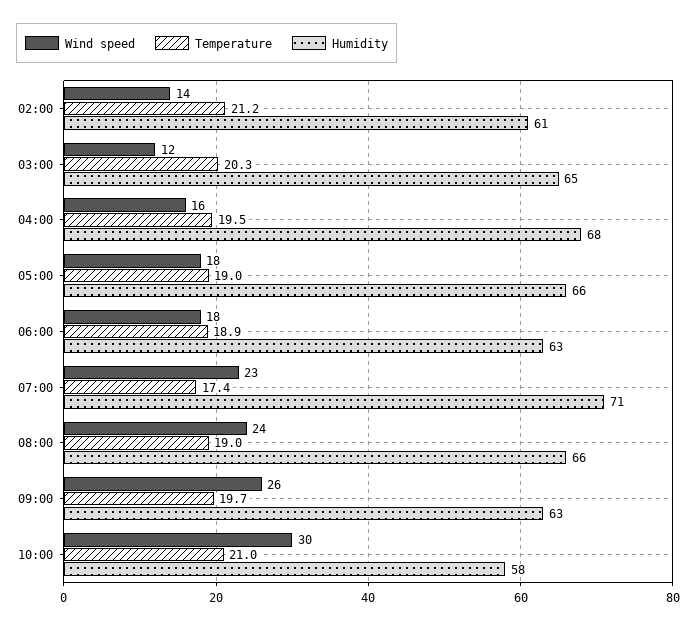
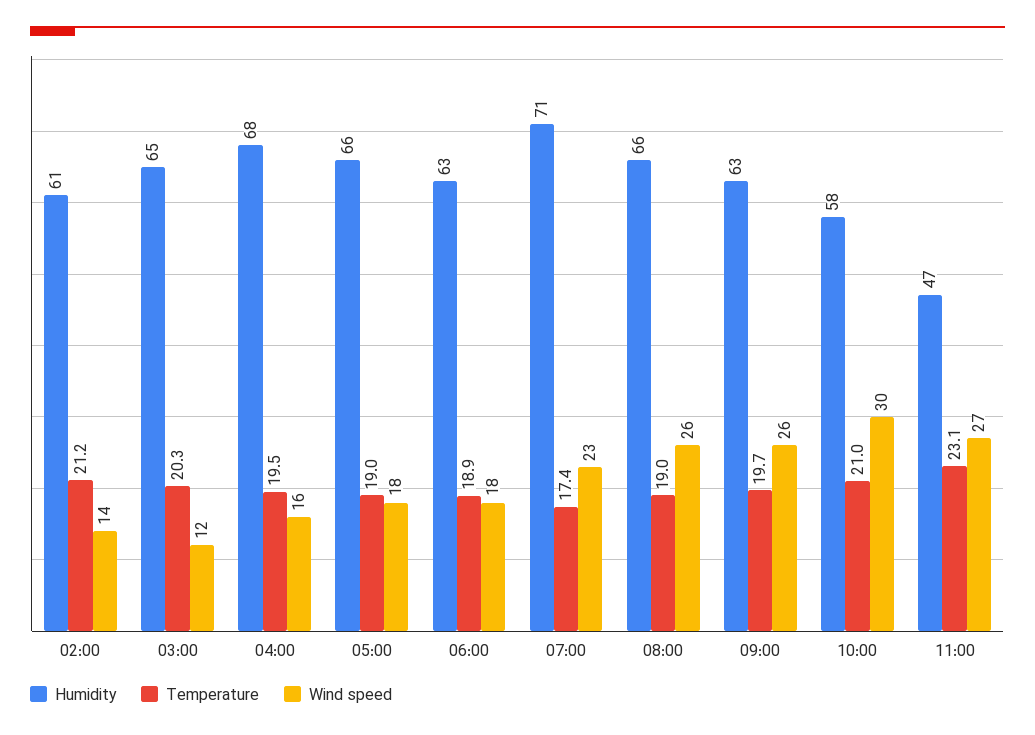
Wind speed, 08:00: 24 -> 26
Humidity, 11:00: none -> 47
Temperature, 11:00: none -> 23.1
Wind speed, 11:00: none -> 27

